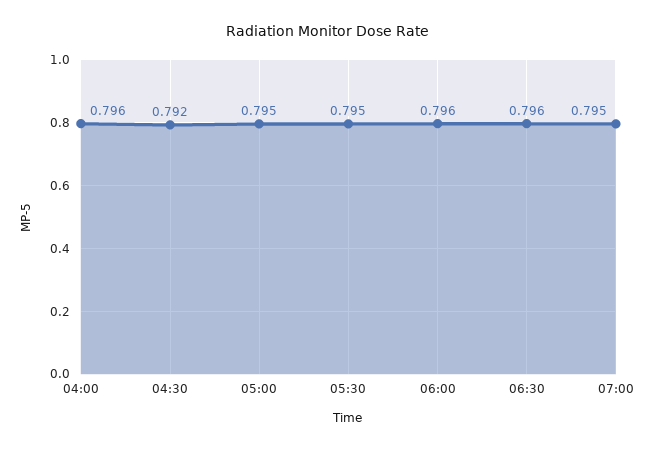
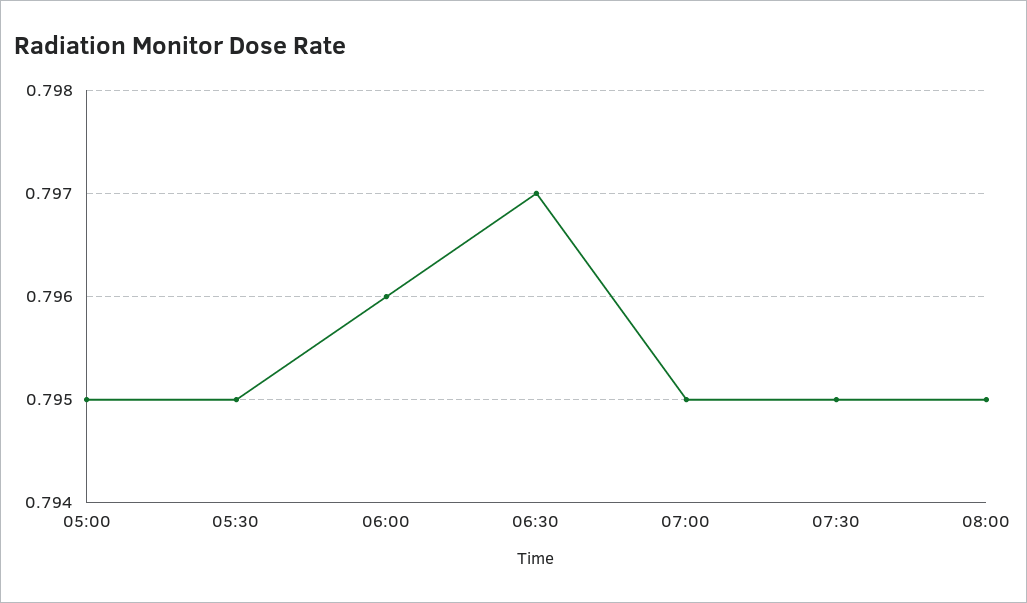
04:00: 0.796 -> none
04:30: 0.792 -> none
06:30: 0.796 -> 0.797
07:30: none -> 0.795
08:00: none -> 0.795

